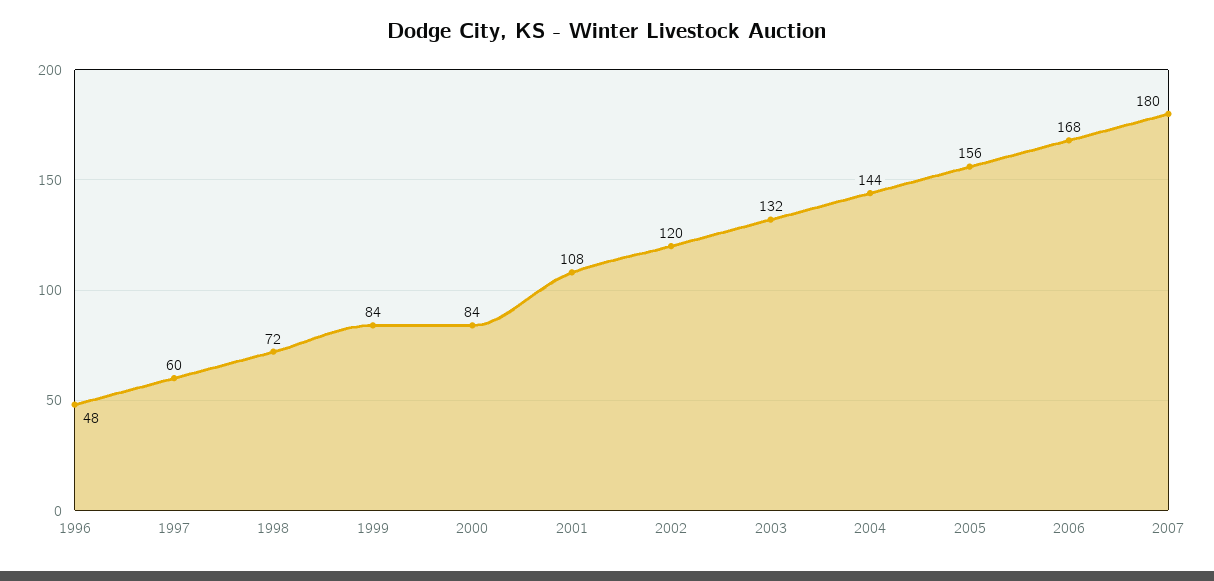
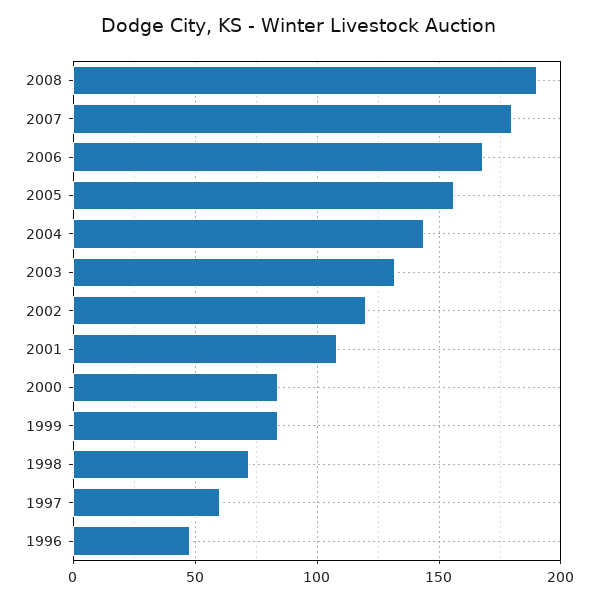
2008: none -> 190

